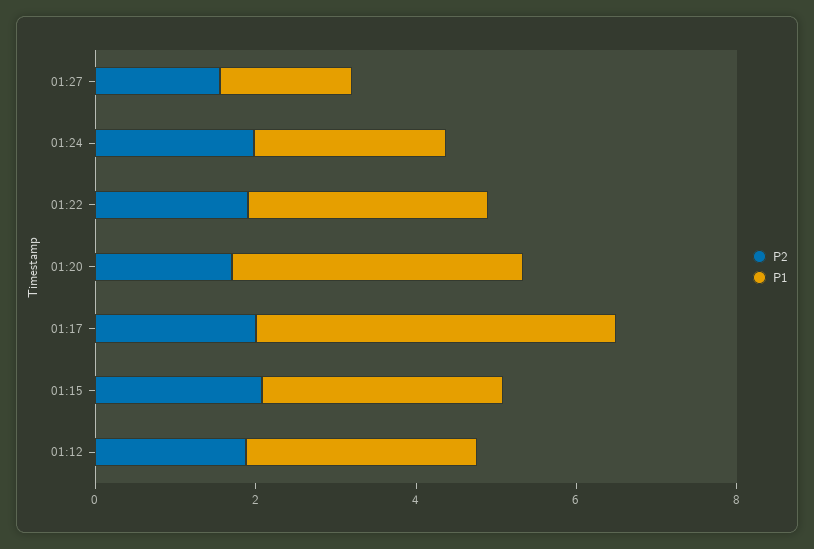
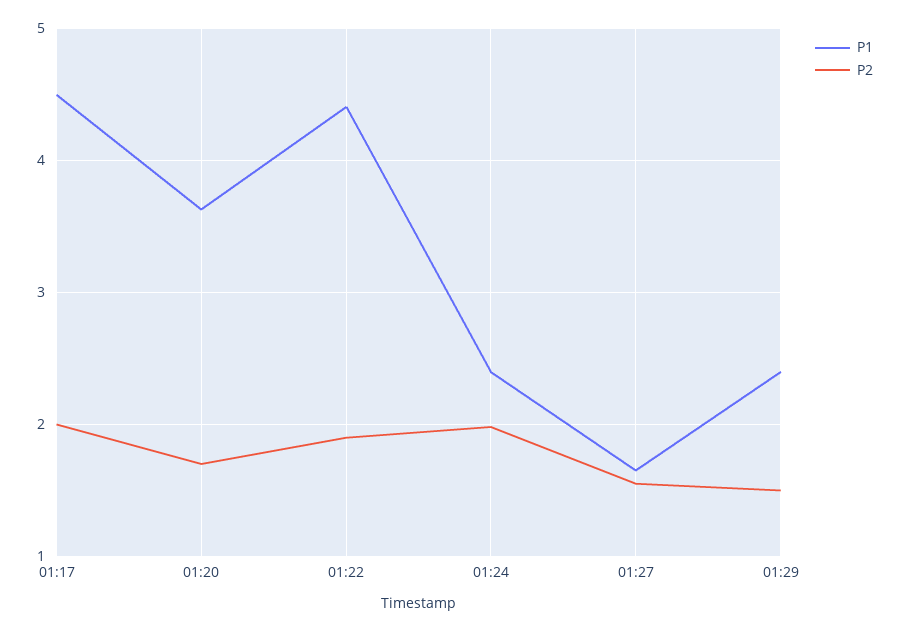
P1, 01:22: 3 -> 4.4
P2, 01:15: 2 -> none
P1, 01:15: 3 -> none
P2, 01:12: 2 -> none
P1, 01:12: 3 -> none
P1, 01:29: none -> 2.4
P2, 01:29: none -> 1.5

